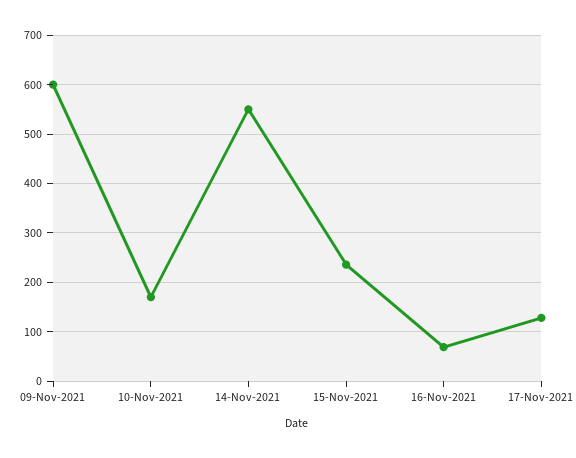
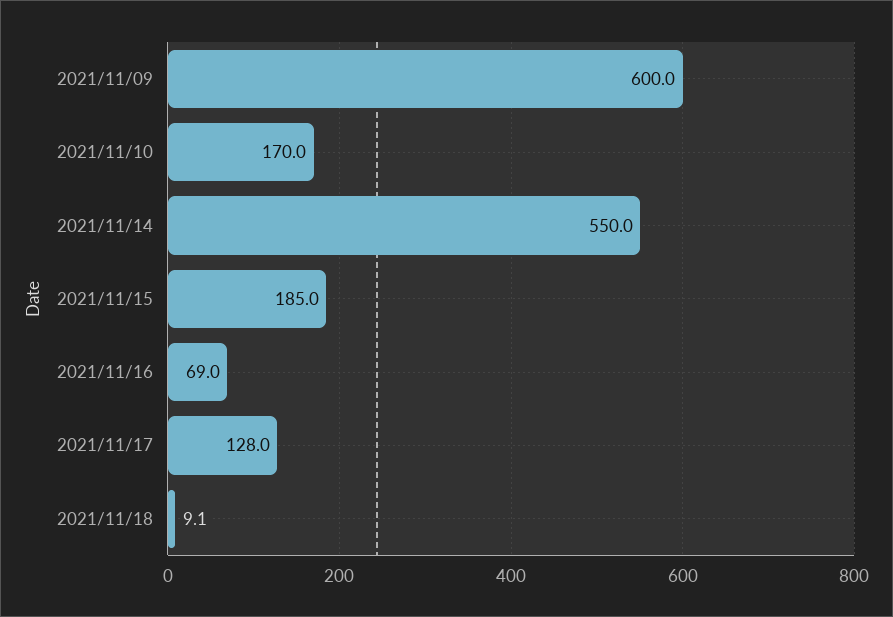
15-Nov-2021: 240 -> 185
2021/11/18: none -> 9.1

